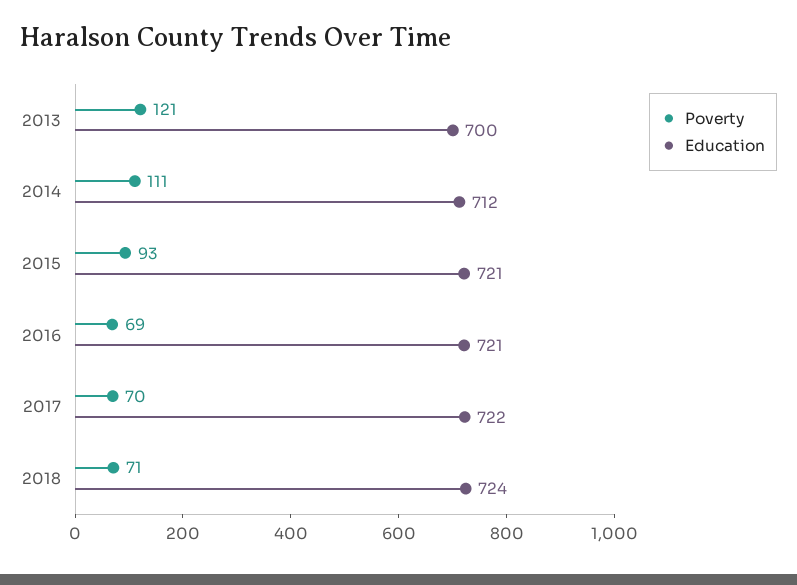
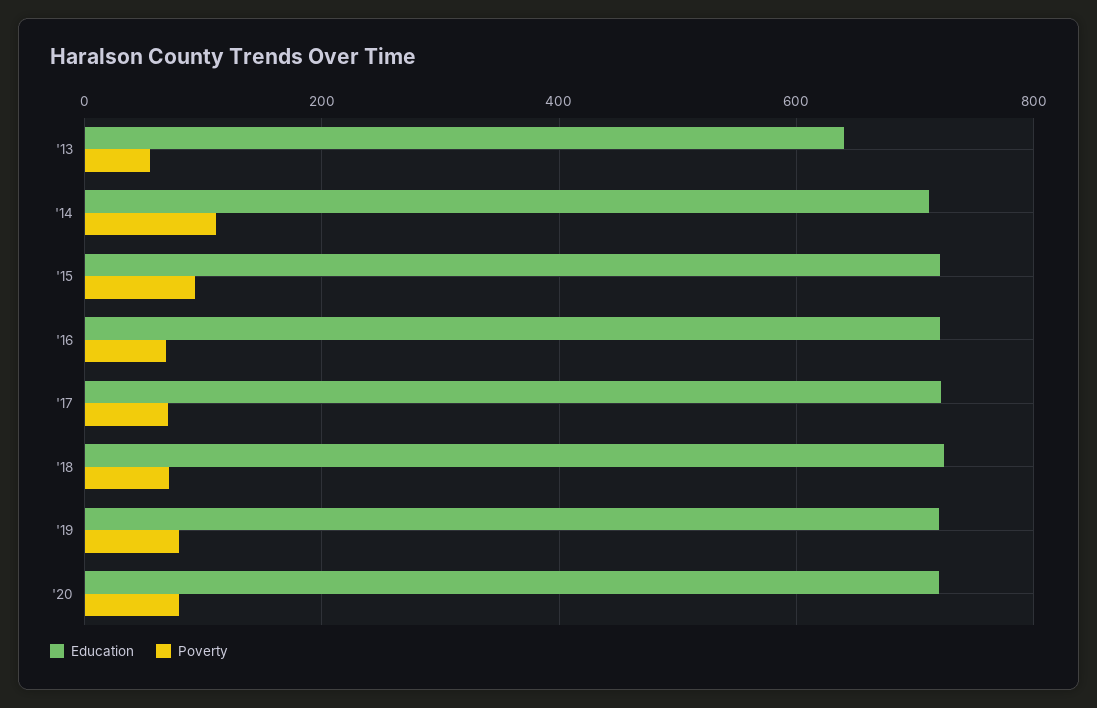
Poverty, 2013: 121 -> 60
Education, 2013: 700 -> 640
Education, '19: none -> 720
Poverty, '19: none -> 80
Education, '20: none -> 720
Poverty, '20: none -> 80

